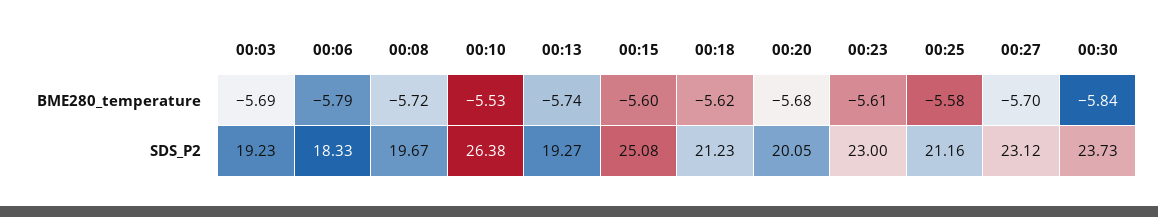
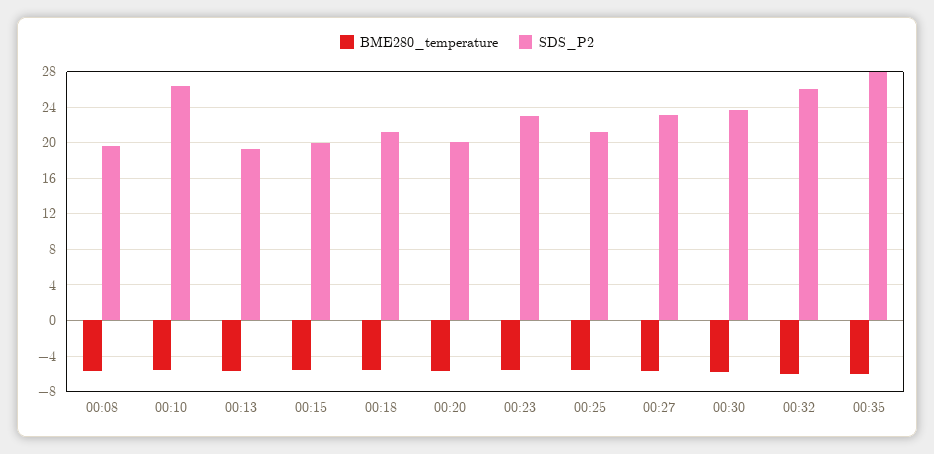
BME280_temperature, 00:03: -5.69 -> none
BME280_temperature, 00:06: -5.79 -> none
SDS_P2, 00:03: 19.23 -> none
SDS_P2, 00:06: 18.33 -> none
SDS_P2, 00:15: 25.08 -> 20
BME280_temperature, 00:32: none -> -6
SDS_P2, 00:32: none -> 26
BME280_temperature, 00:35: none -> -6
SDS_P2, 00:35: none -> 28

